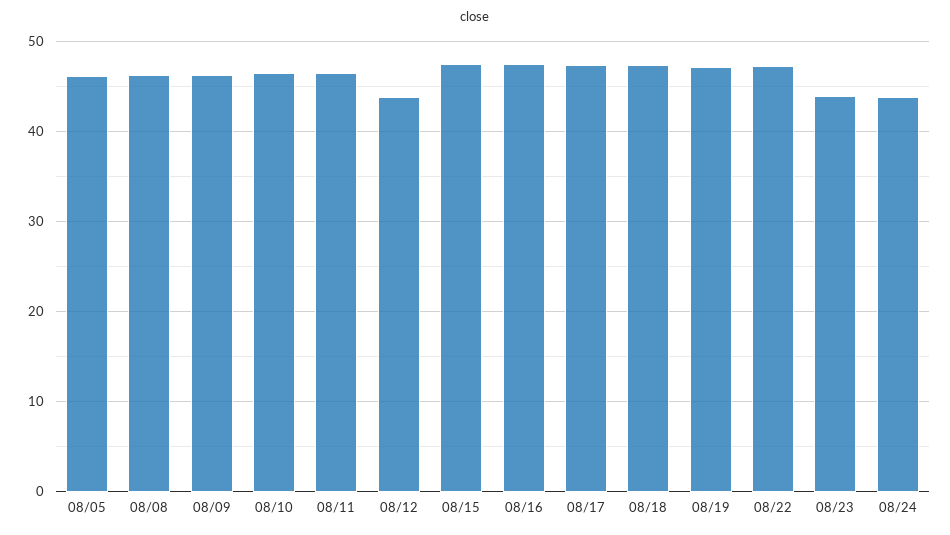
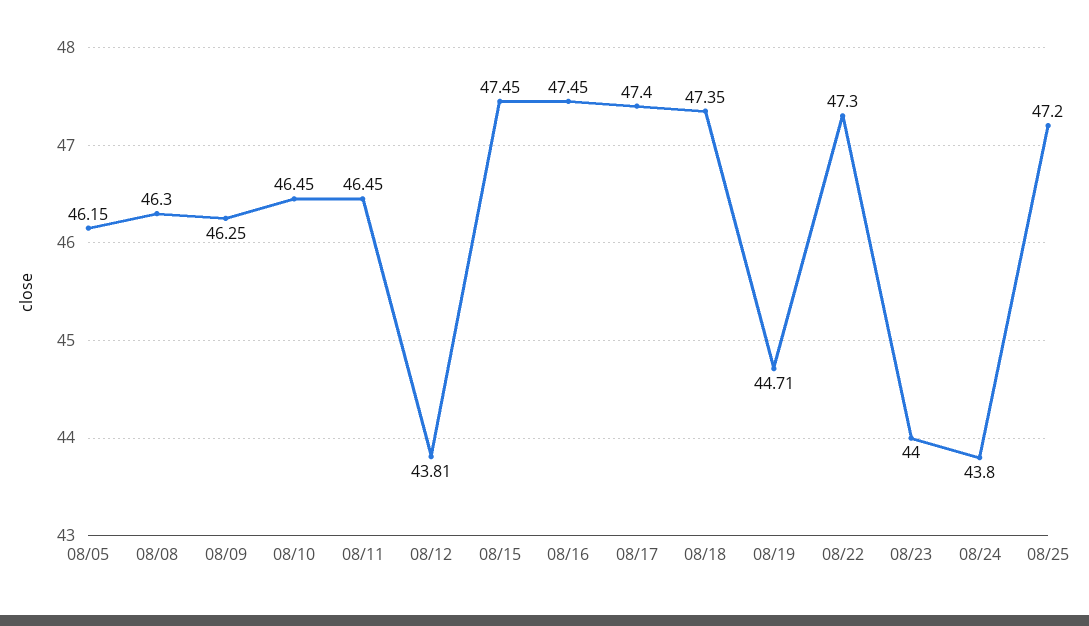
08/19: 47 -> 44.71
08/25: none -> 47.2

